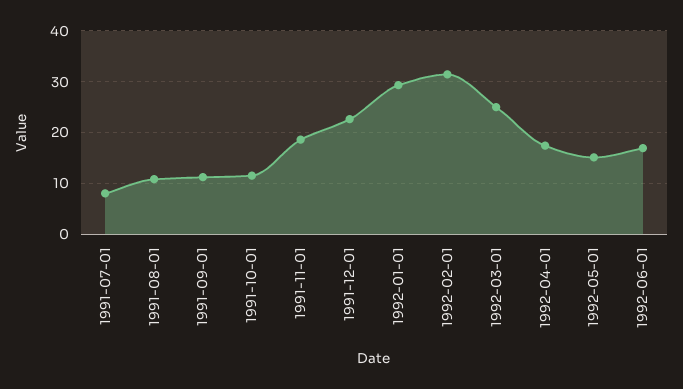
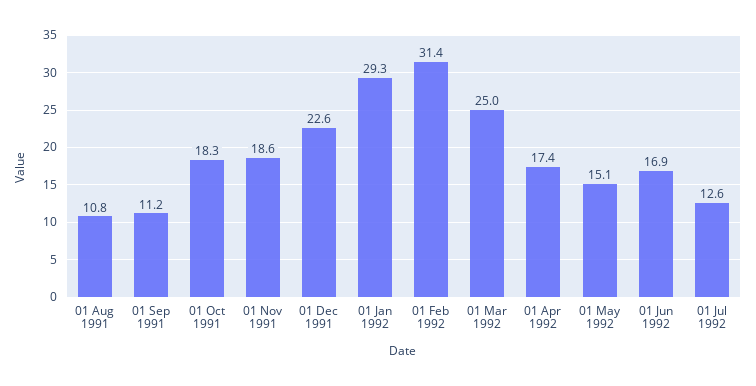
1991-07-01: 8 -> none
1991-10-01: 12 -> 18.3
01 Jul 1992: none -> 12.6

